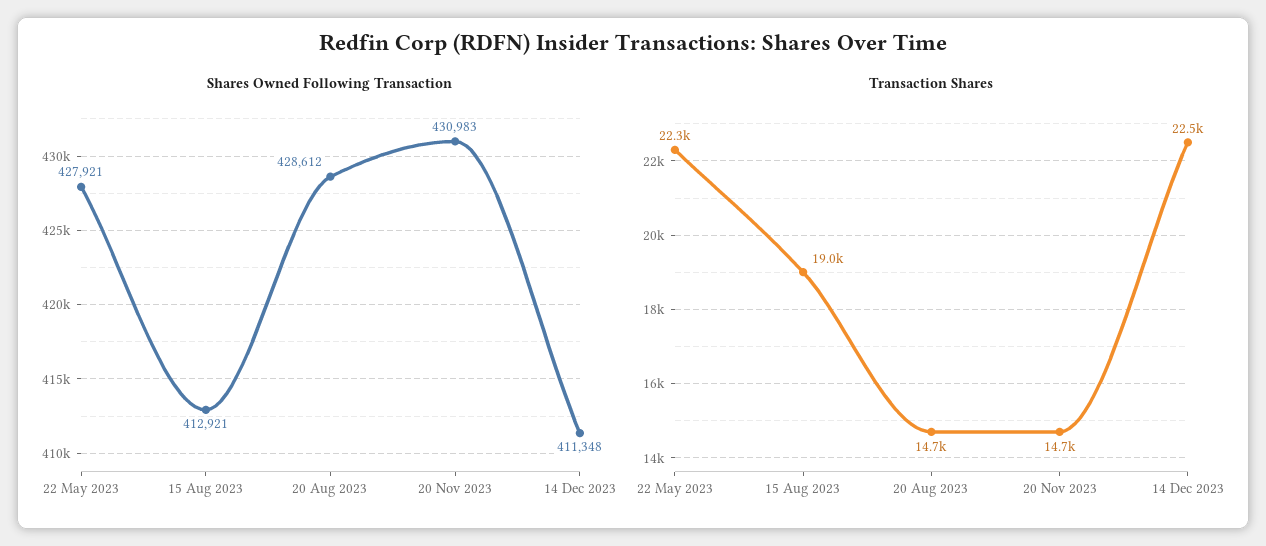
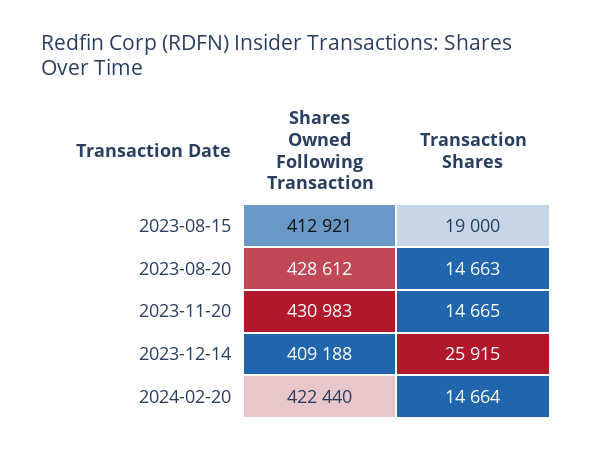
Shares Owned Following Transaction, 22 May 2023: 427921 -> none
Shares Owned Following Transaction, 14 Dec 2023: 411348 -> 409188
Transaction Shares, 22 May 2023: 22300 -> none
Transaction Shares, 14 Dec 2023: 22500 -> 25915
Shares Owned Following Transaction, 2024-02-20: none -> 422440
Transaction Shares, 2024-02-20: none -> 14664

